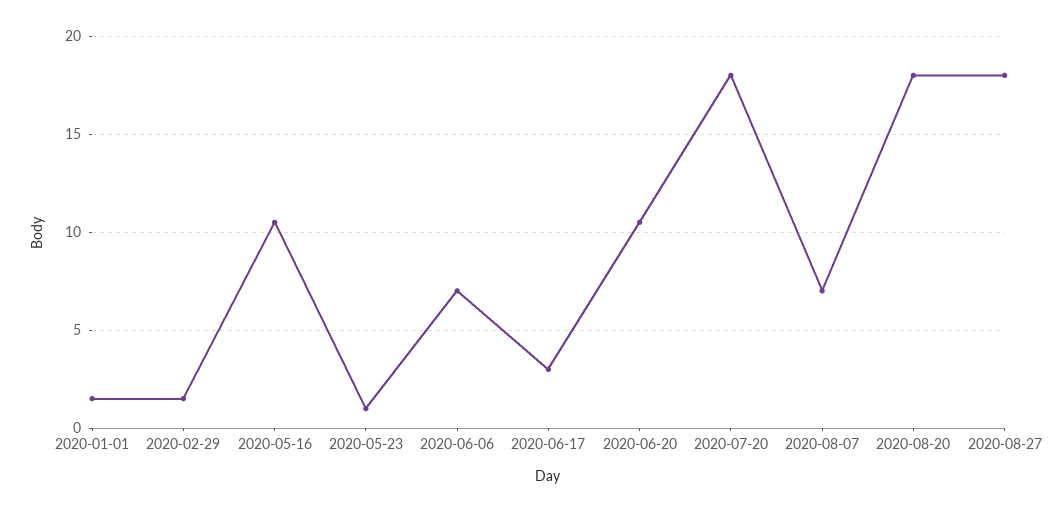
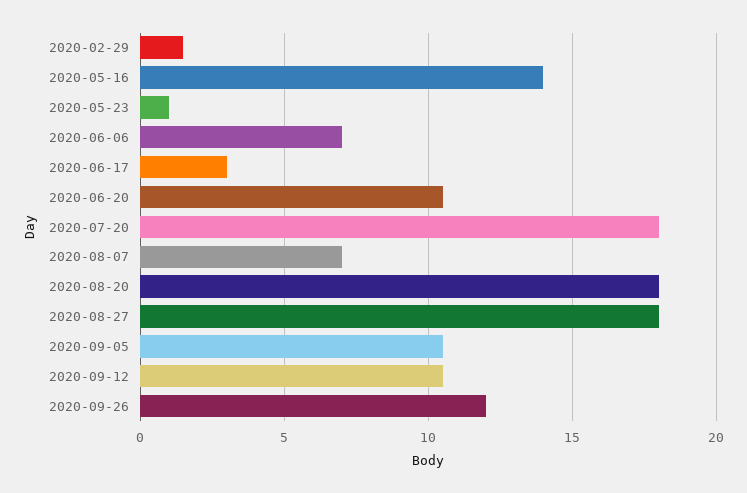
2020-01-01: 1.5 -> none
2020-05-16: 10.5 -> 14
2020-09-05: none -> 10.5
2020-09-12: none -> 10.5
2020-09-26: none -> 12

